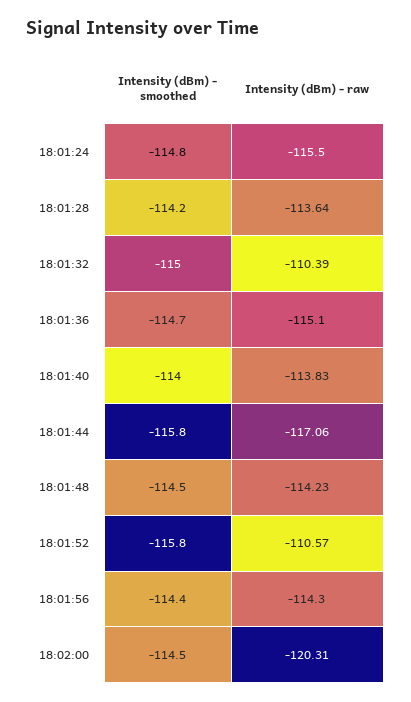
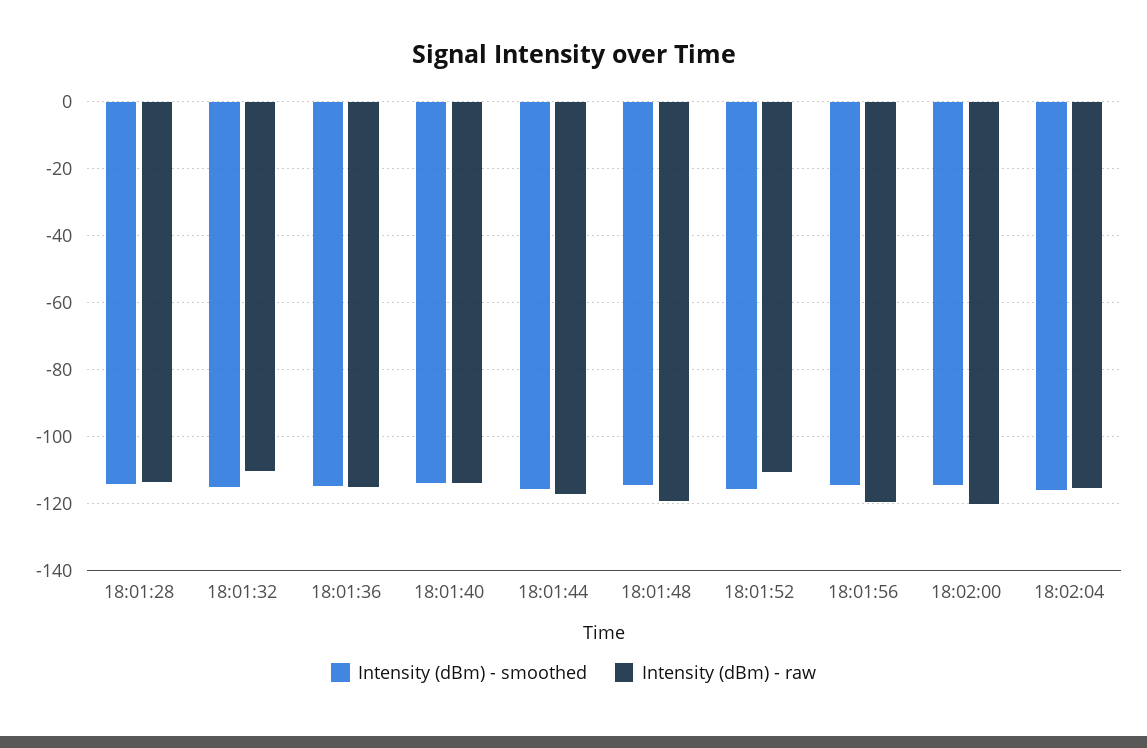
Intensity (dBm) - smoothed, 18:01:24: -114.8 -> none
Intensity (dBm) - raw, 18:01:24: -115.5 -> none
Intensity (dBm) - raw, 18:01:48: -114.23 -> -120
Intensity (dBm) - raw, 18:01:56: -114.3 -> -120
Intensity (dBm) - smoothed, 18:02:04: none -> -116
Intensity (dBm) - raw, 18:02:04: none -> -116

